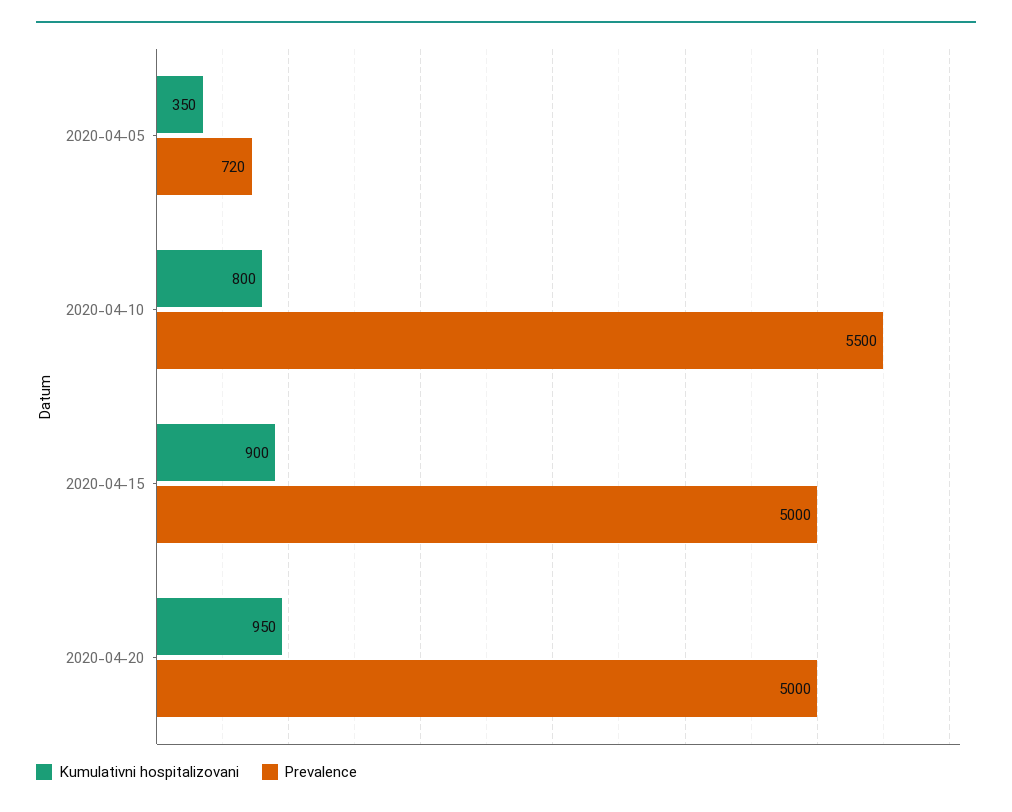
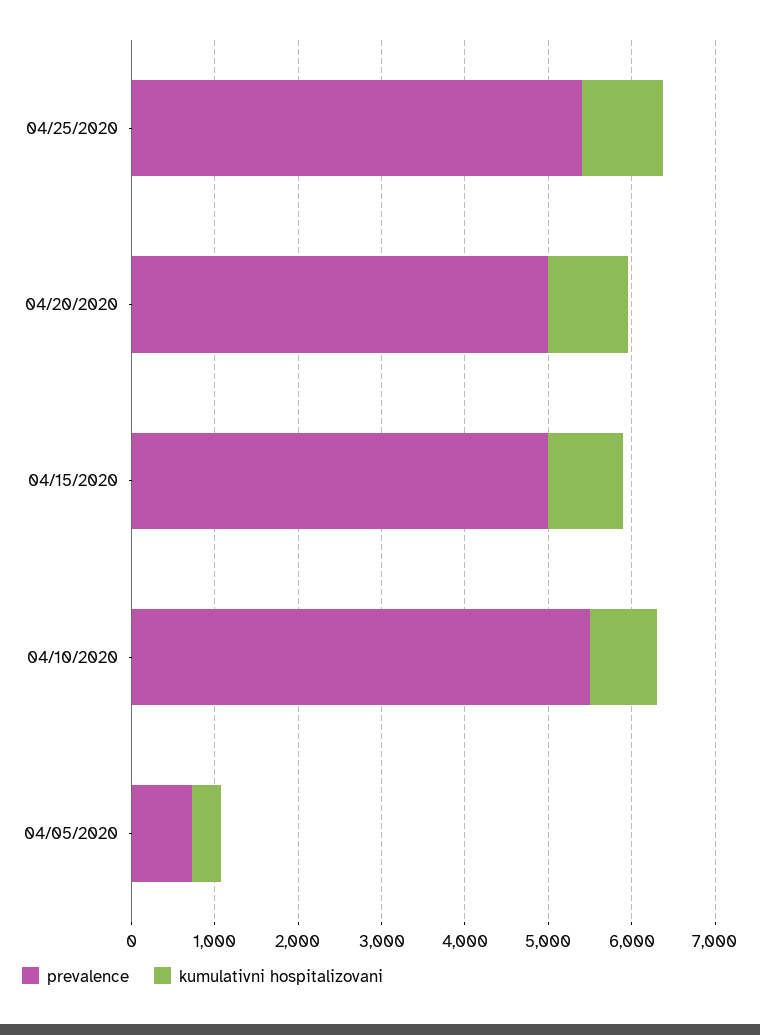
Prevalence, 04/25/2020: none -> 5400
Kumulativni hospitalizovani, 04/25/2020: none -> 1000

